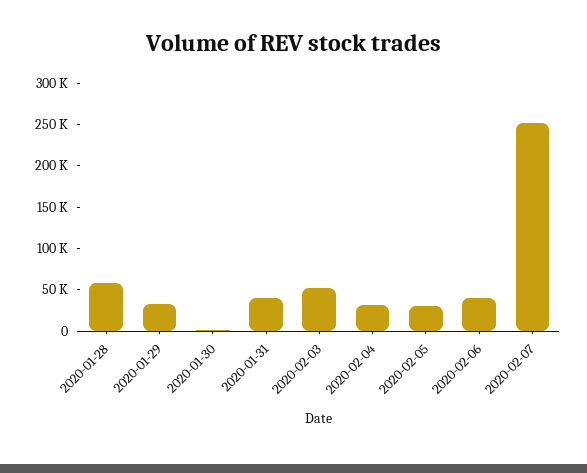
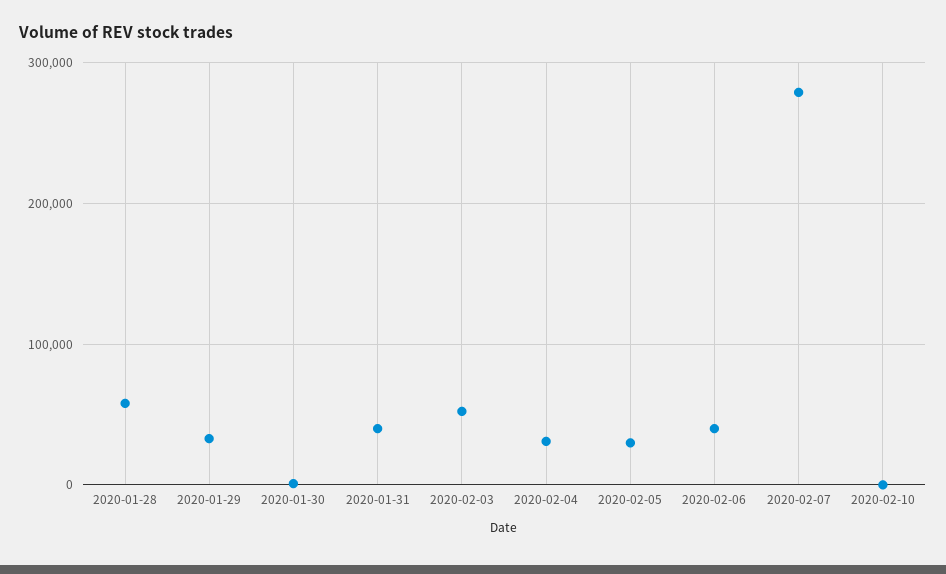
2020-02-07: 250000 -> 280000
2020-02-10: none -> 0

